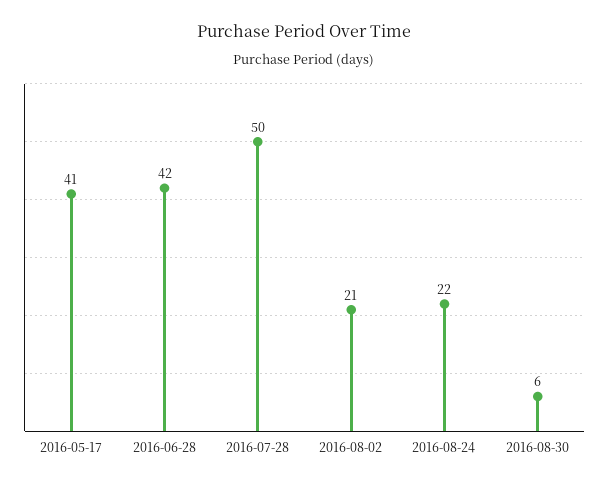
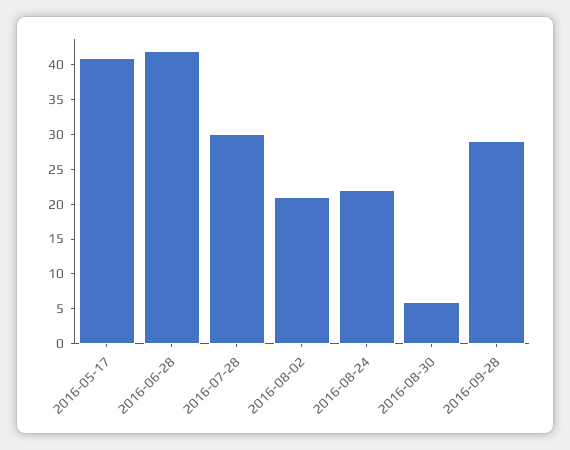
2016-07-28: 50 -> 30
2016-09-28: none -> 30

